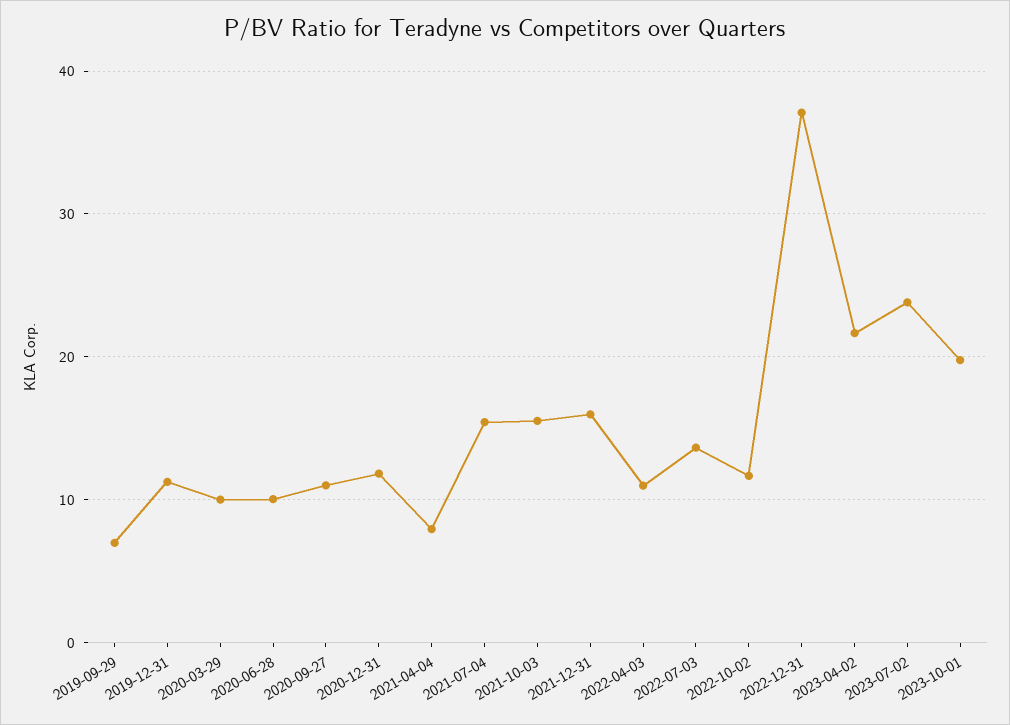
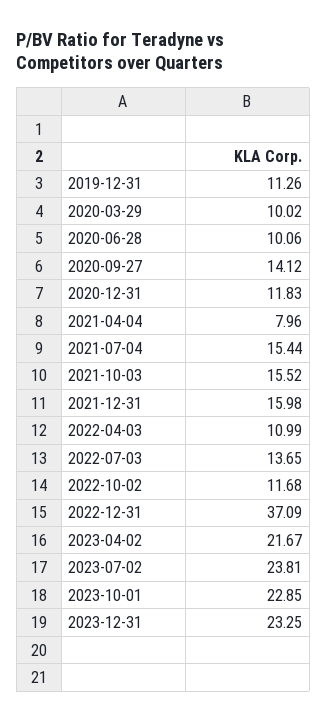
2019-09-29: 7 -> none
2020-09-27: 11 -> 14.12
2023-10-01: 20 -> 22.85
2023-12-31: none -> 23.25

